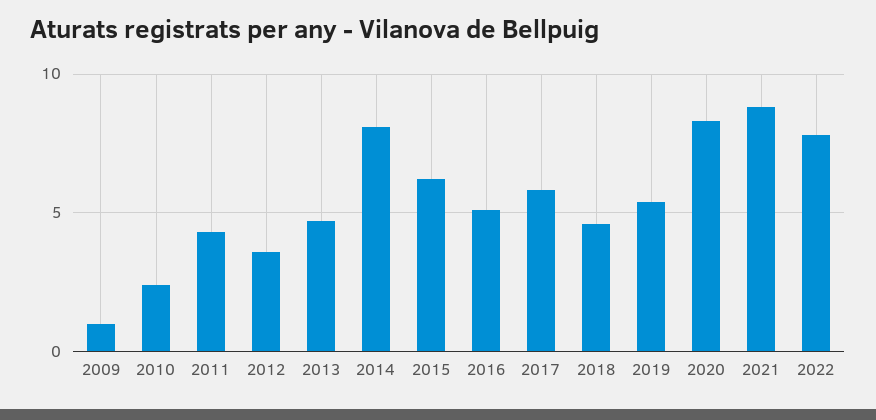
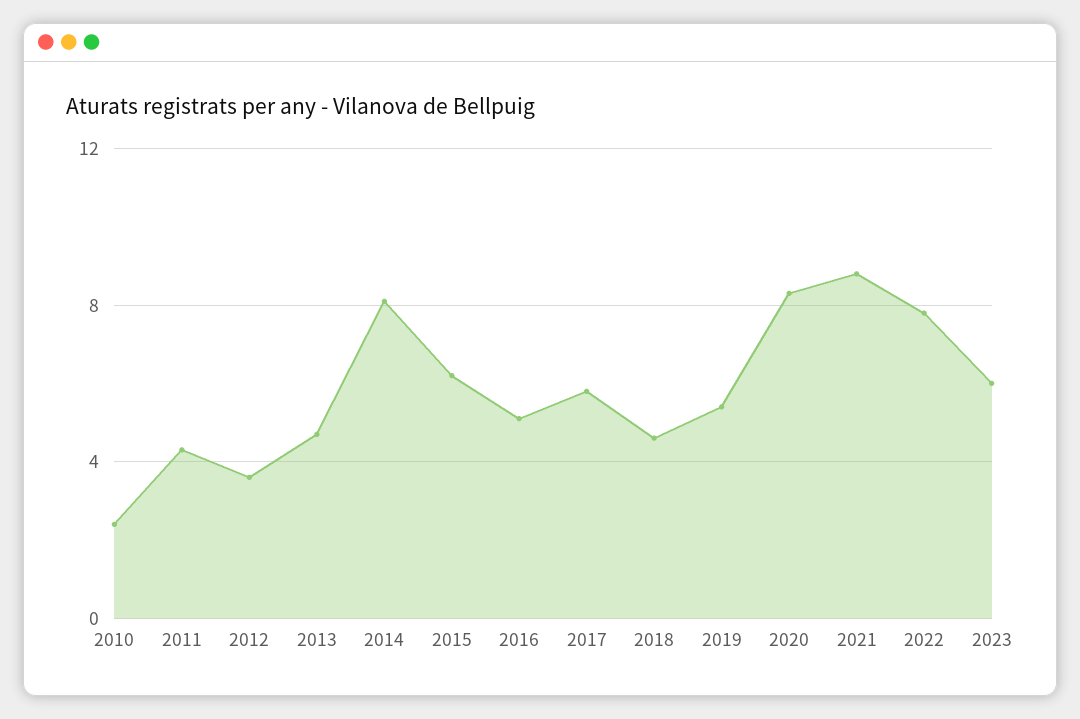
2009: 1 -> none
2023: none -> 6

